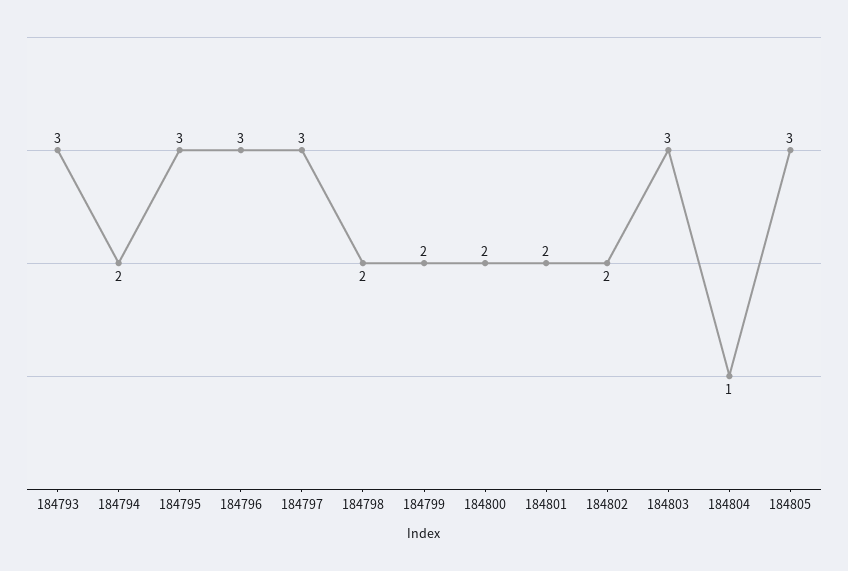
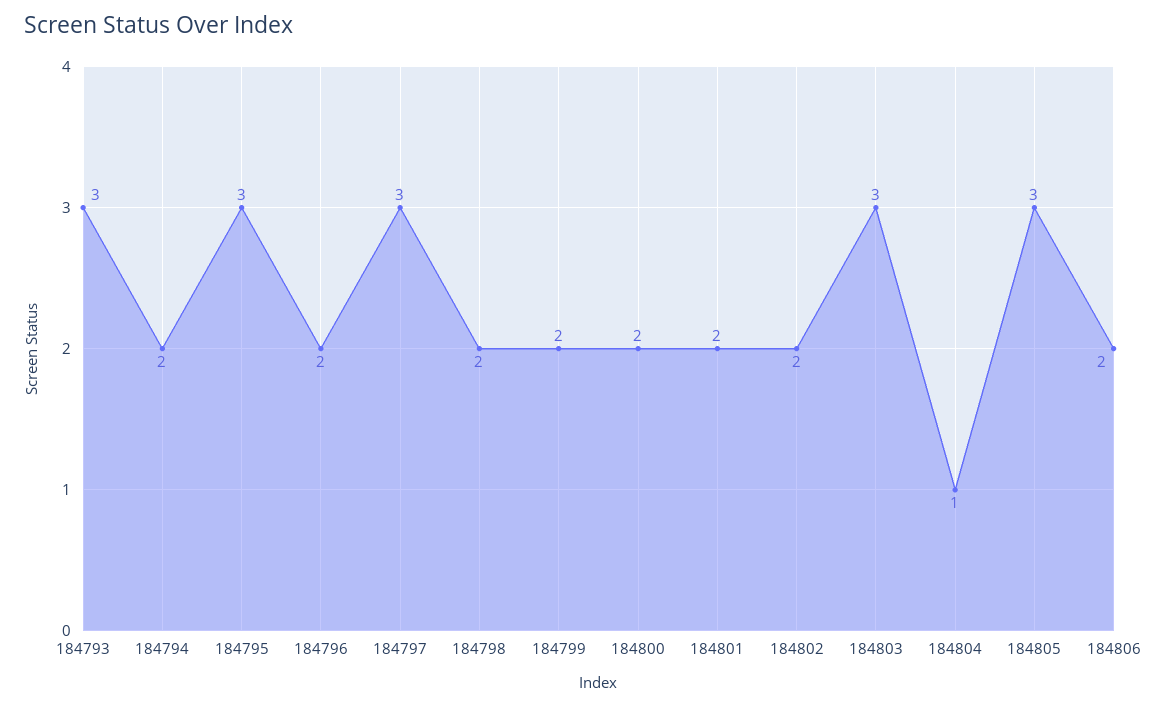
184796: 3 -> 2
184806: none -> 2

